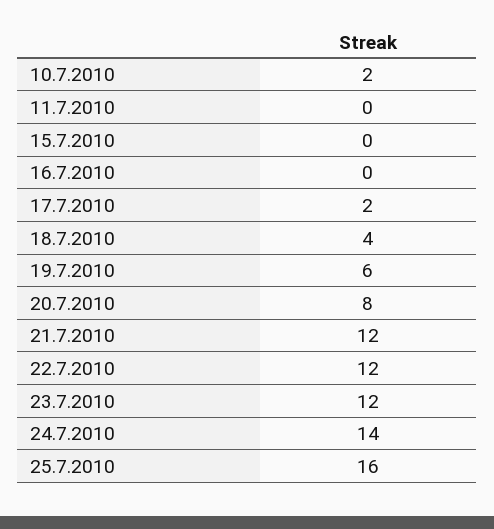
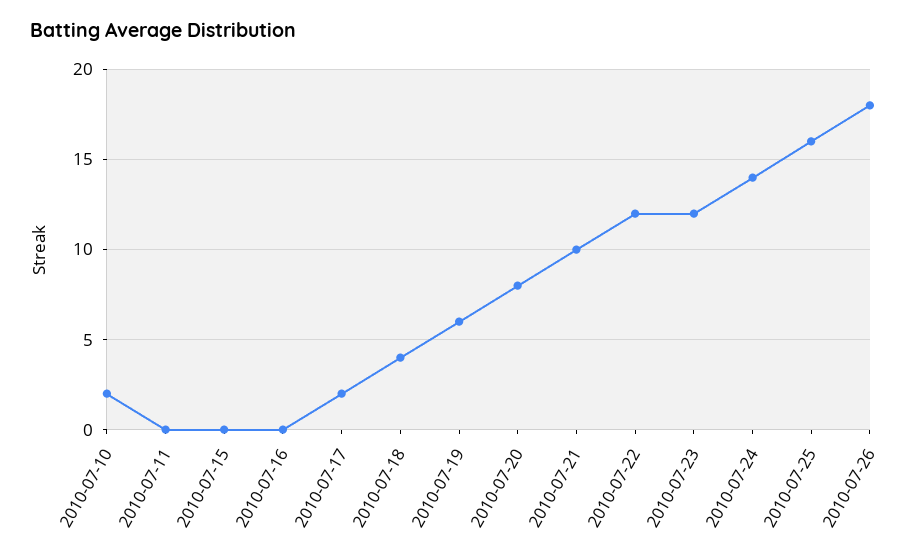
21.7.2010: 12 -> 10
2010-07-26: none -> 18

